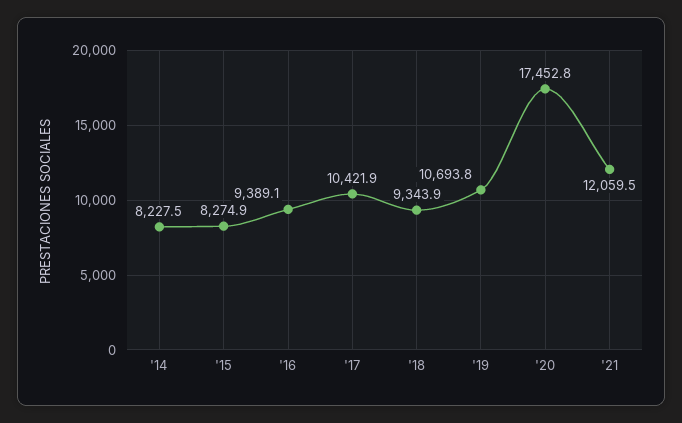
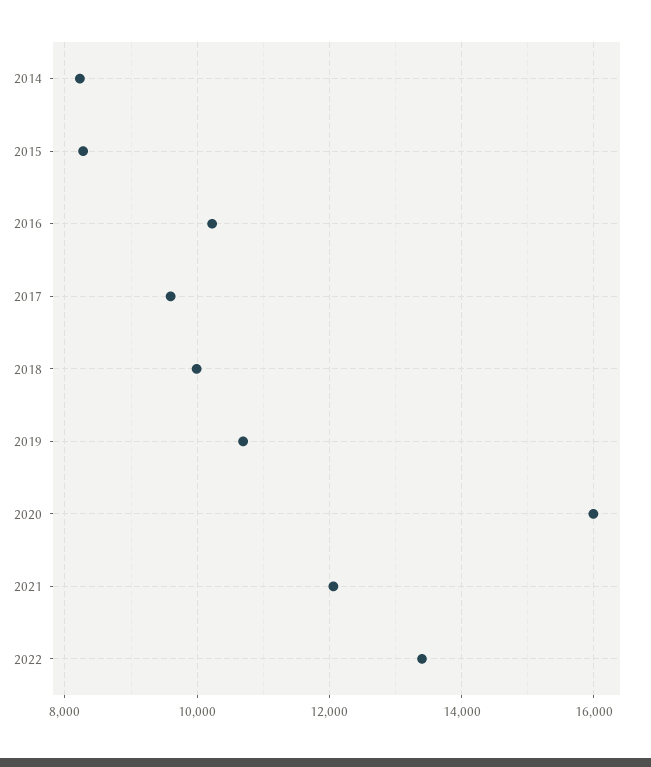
'16: 9389.1 -> 10200
'17: 10421.9 -> 9600
'18: 9343.9 -> 10000
'20: 17452.8 -> 16000
2022: none -> 13400

